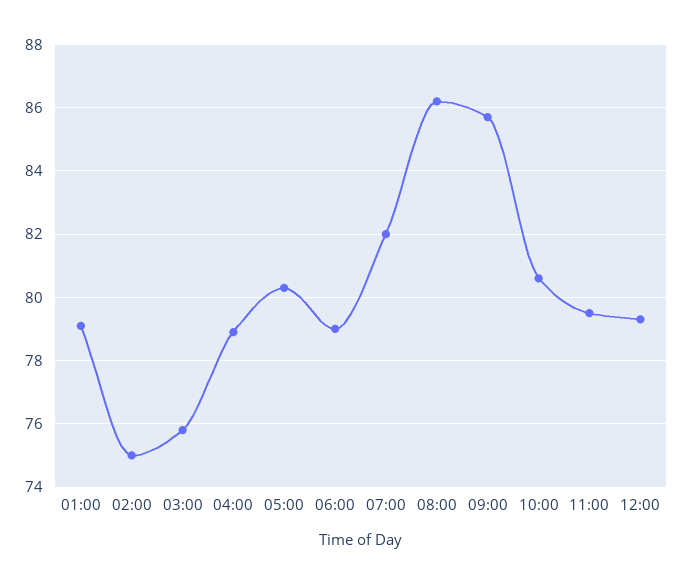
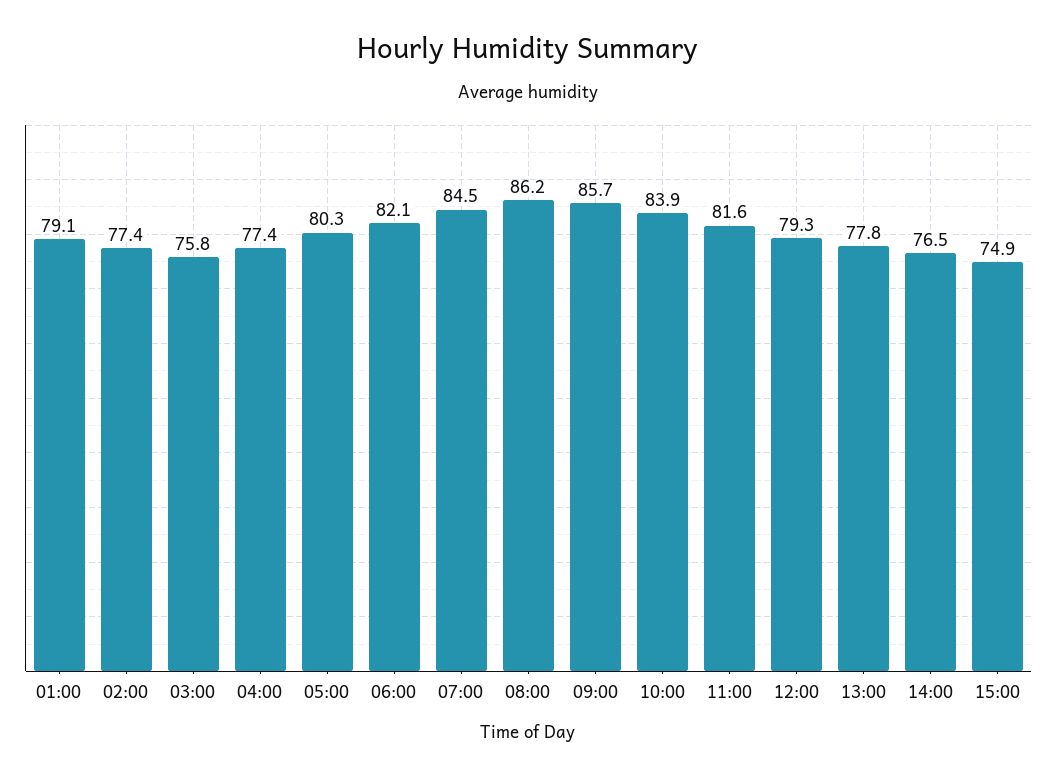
02:00: 75 -> 77.4
04:00: 79 -> 77.4
06:00: 79 -> 82.1
07:00: 82 -> 84.5
10:00: 80.5 -> 83.9
11:00: 79.5 -> 81.6
13:00: none -> 77.8
14:00: none -> 76.5
15:00: none -> 74.9

